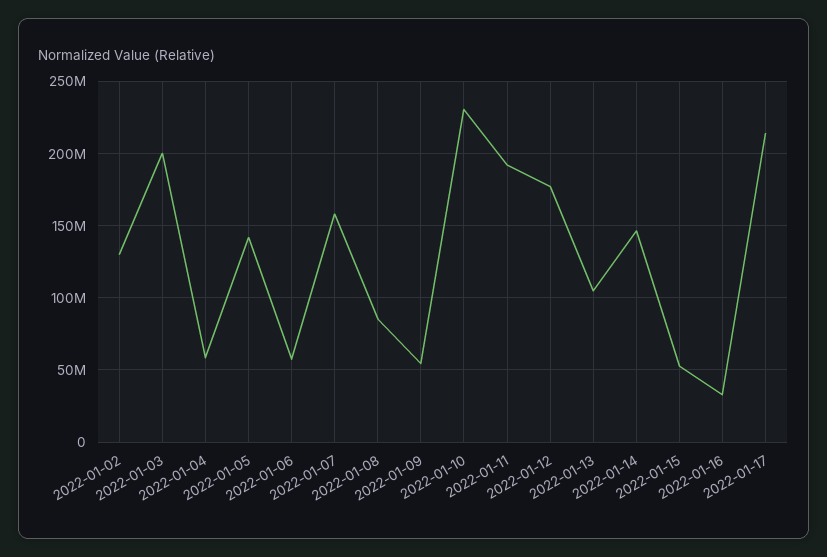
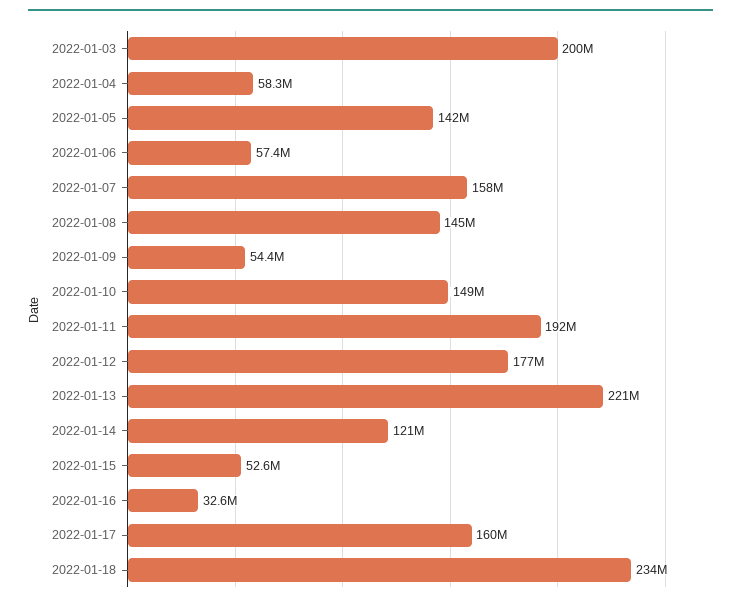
2022-01-02: 130000000 -> none
2022-01-08: 85000000 -> 145000000
2022-01-10: 230000000 -> 149000000
2022-01-13: 105000000 -> 221000000
2022-01-14: 145000000 -> 121000000
2022-01-17: 215000000 -> 160000000
2022-01-18: none -> 234000000

